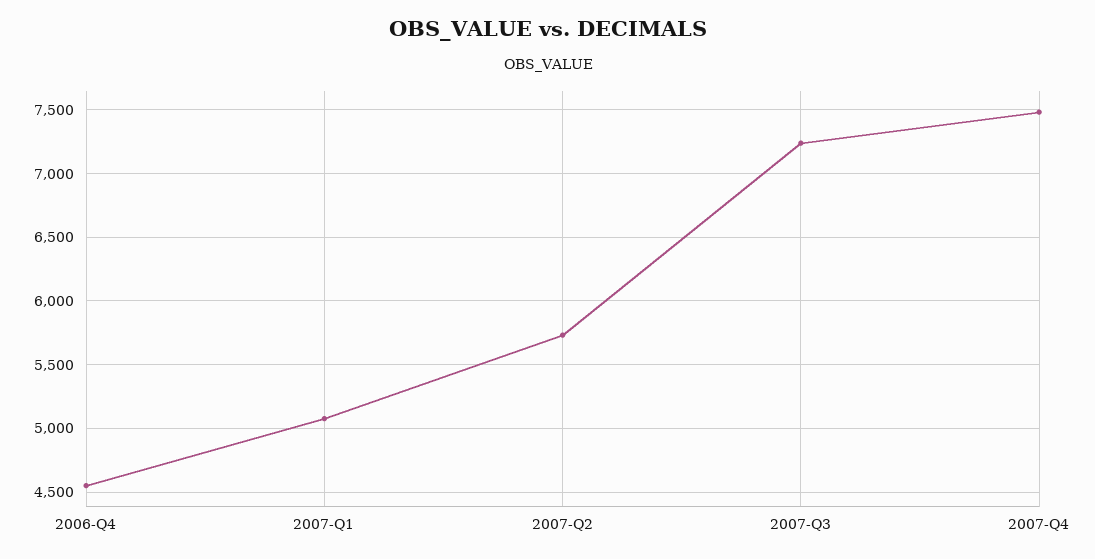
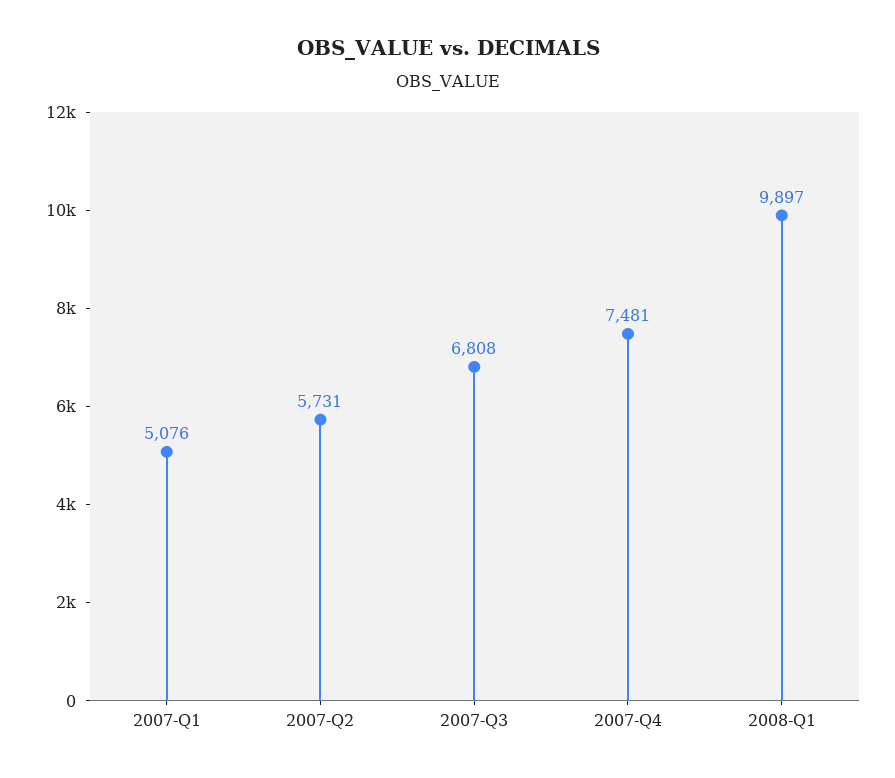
2006-Q4: 4550 -> none
2007-Q3: 7250 -> 6808
2008-Q1: none -> 9897

